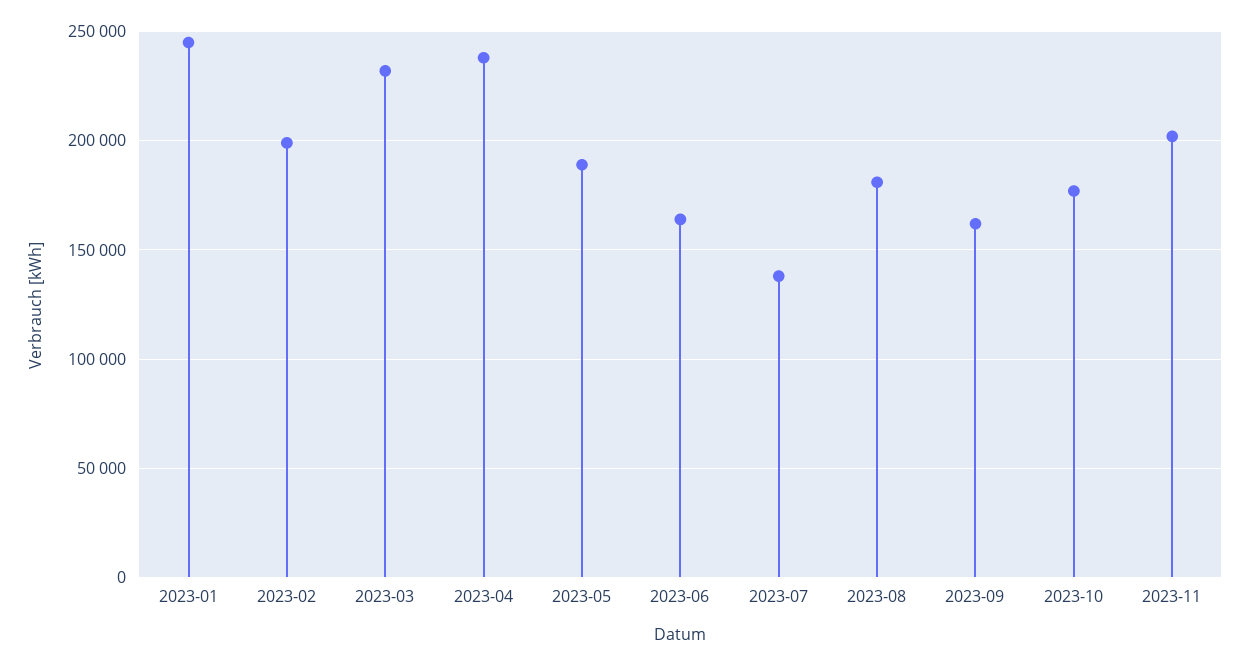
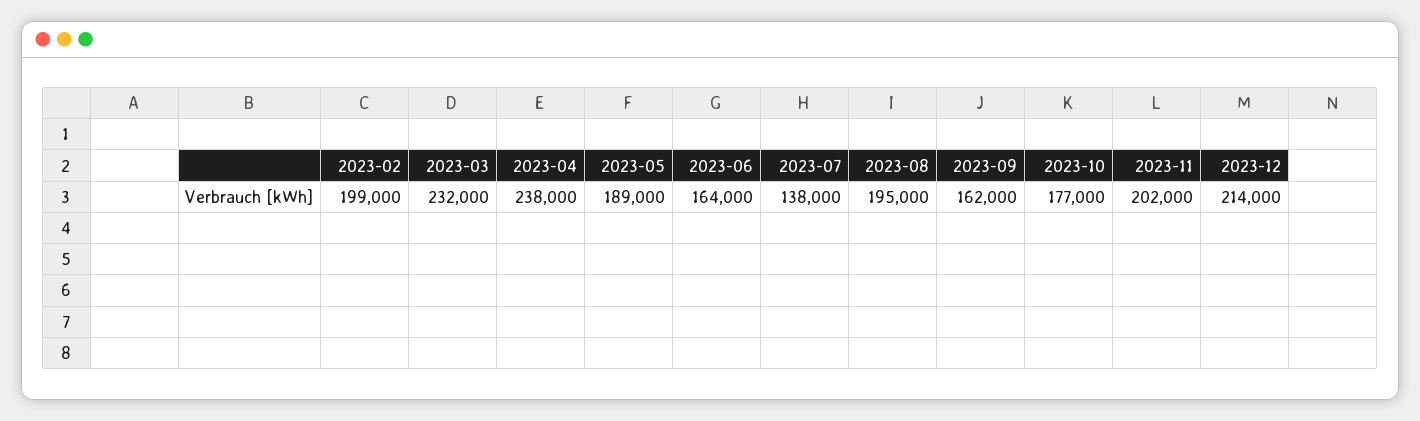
2023-01: 245000 -> none
2023-08: 180000 -> 195000
2023-12: none -> 214000

